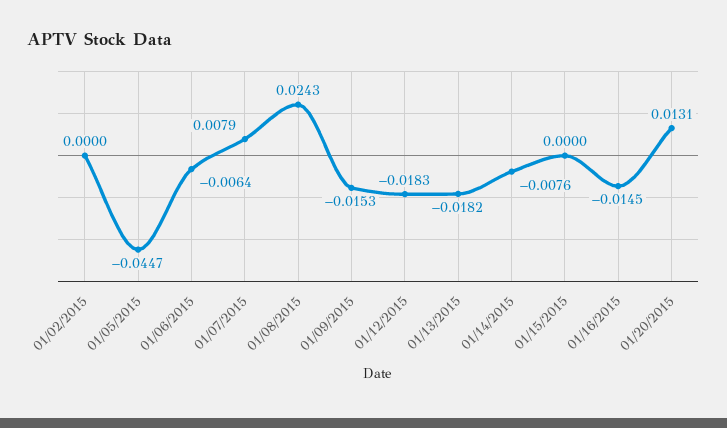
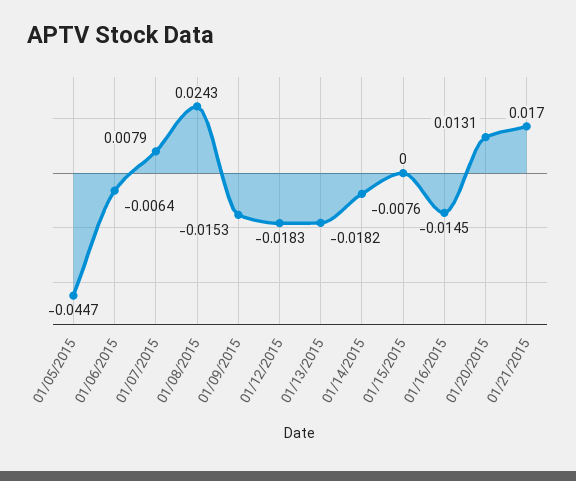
01/02/2015: 0 -> none
01/21/2015: none -> 0.017

